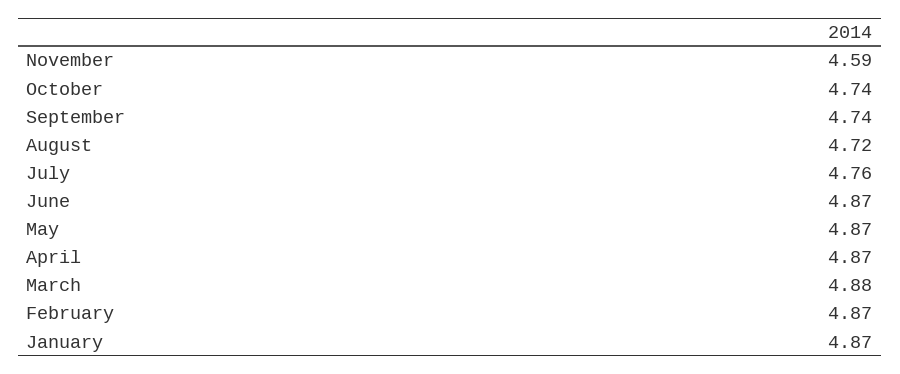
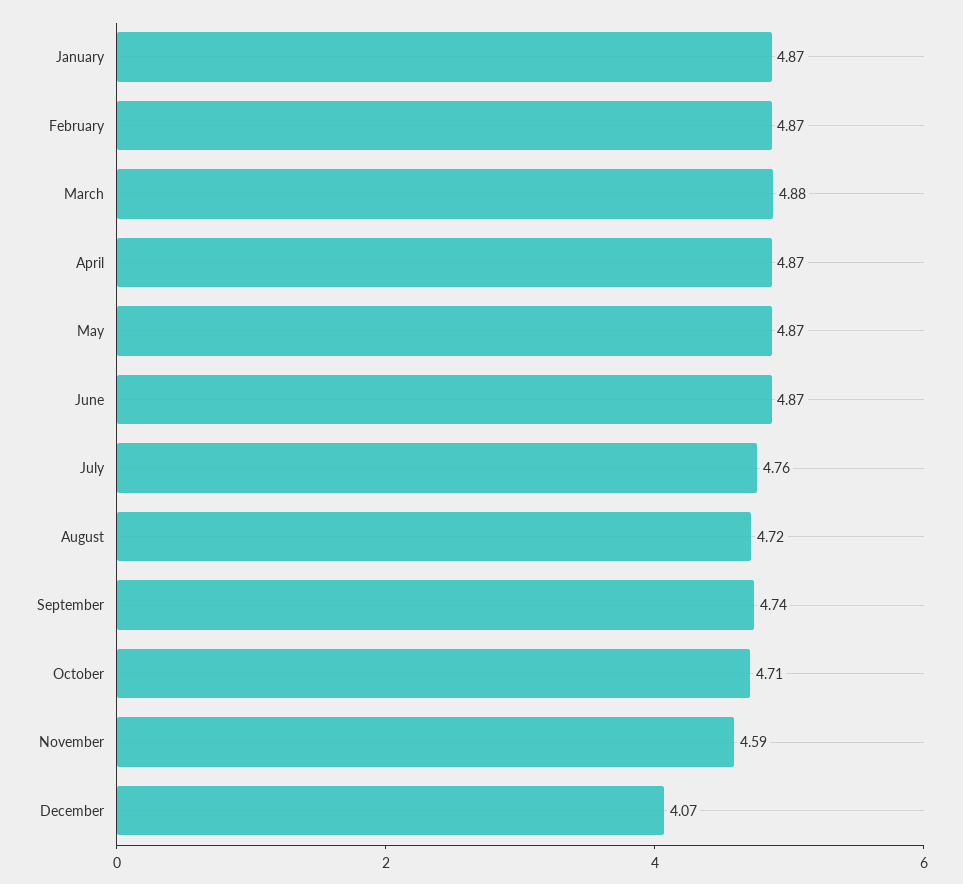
October: 4.74 -> 4.71
December: none -> 4.07

